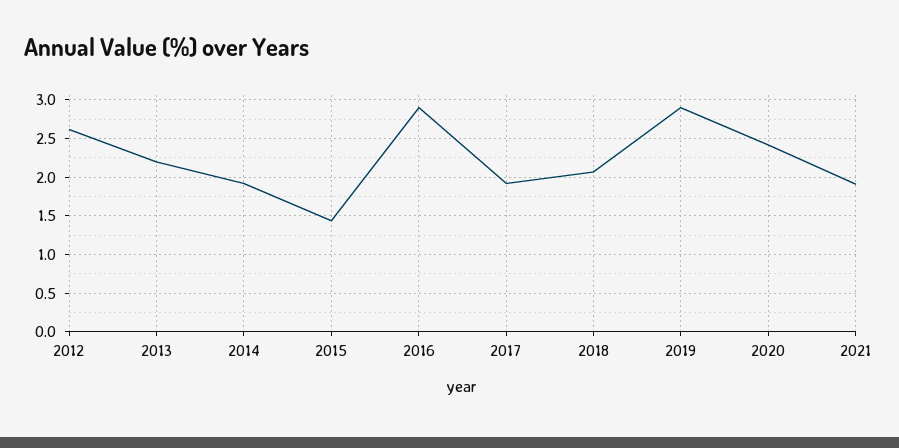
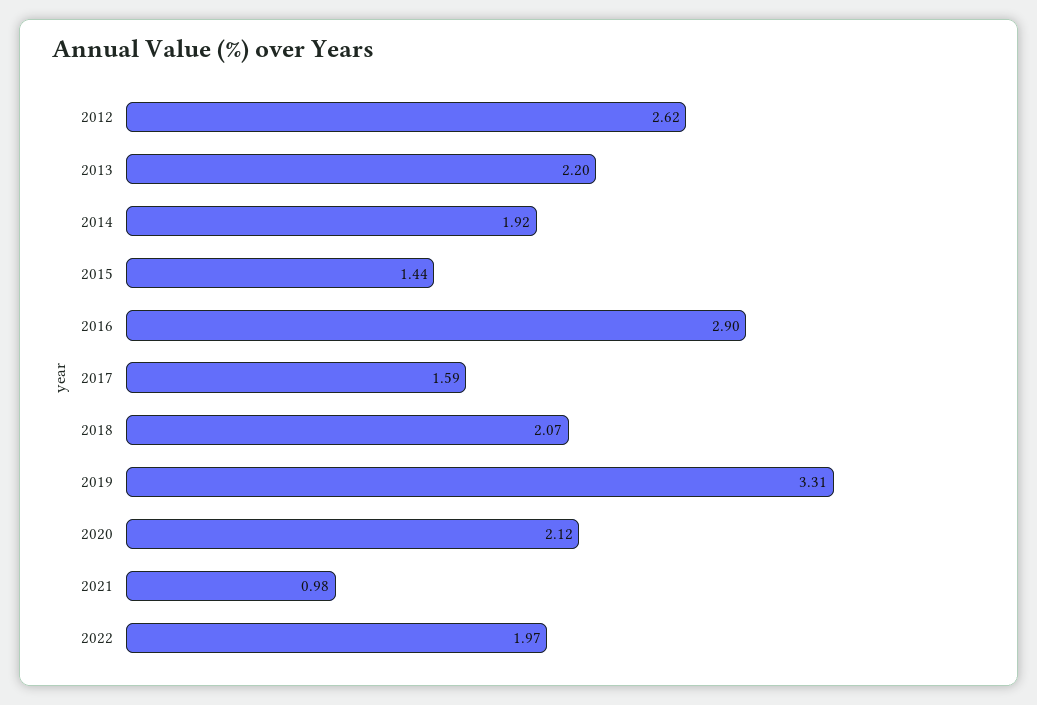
2017: 1.9 -> 1.59
2019: 2.9 -> 3.31
2020: 2.4 -> 2.12
2021: 1.9 -> 0.98
2022: none -> 1.97

